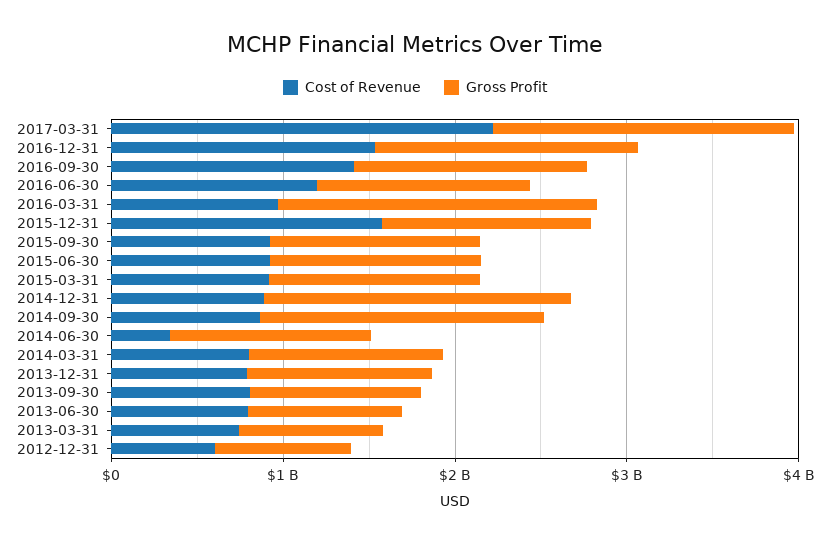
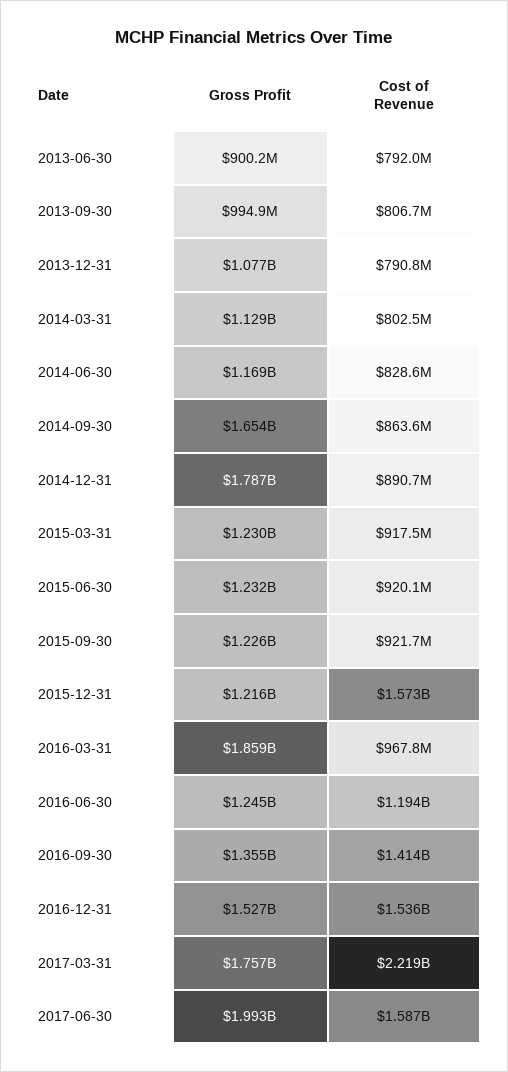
Cost of Revenue, 2014-06-30: 400000000 -> 828600000
Cost of Revenue, 2013-03-31: 800000000 -> none
Gross Profit, 2013-03-31: 800000000 -> none
Cost of Revenue, 2012-12-31: 600000000 -> none
Gross Profit, 2012-12-31: 800000000 -> none
Gross Profit, 2017-06-30: none -> 1993000000
Cost of Revenue, 2017-06-30: none -> 1587000000

